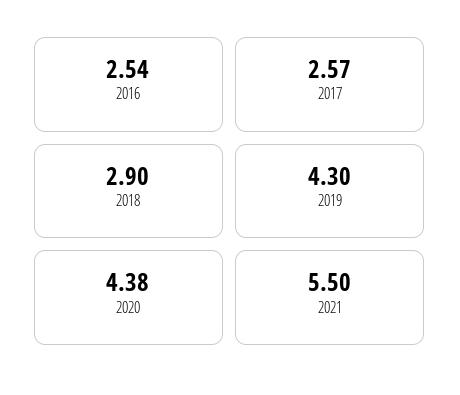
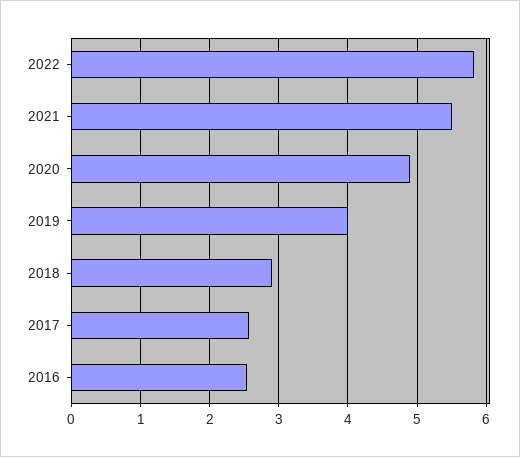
2019: 4.3 -> 4
2020: 4.38 -> 4.9
2022: none -> 5.8

